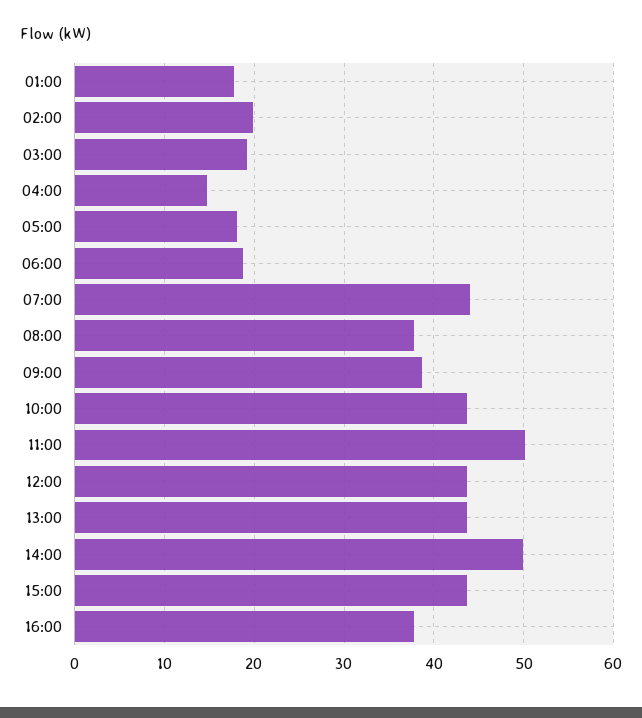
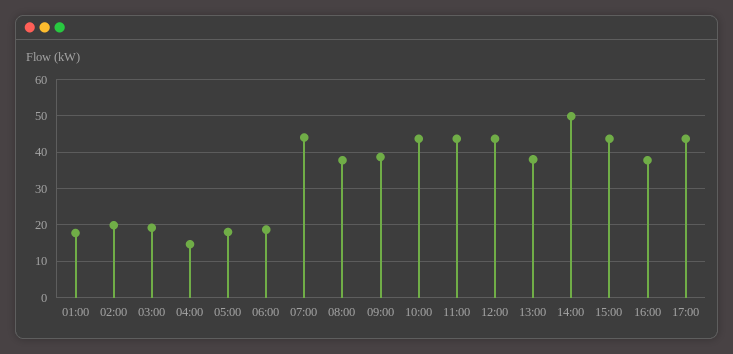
11:00: 50 -> 44
13:00: 44 -> 38
17:00: none -> 44

